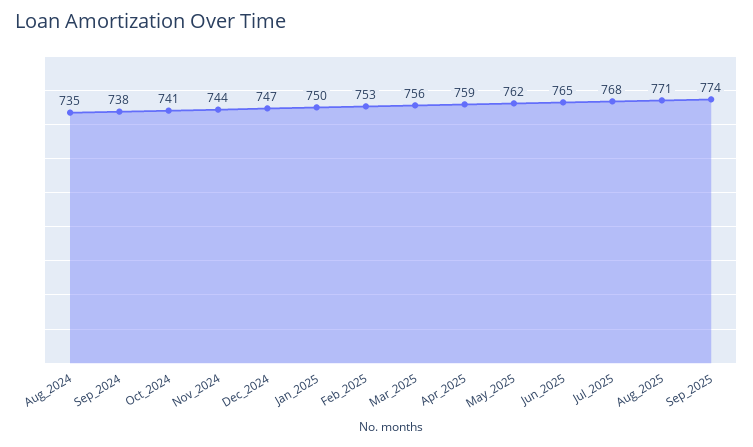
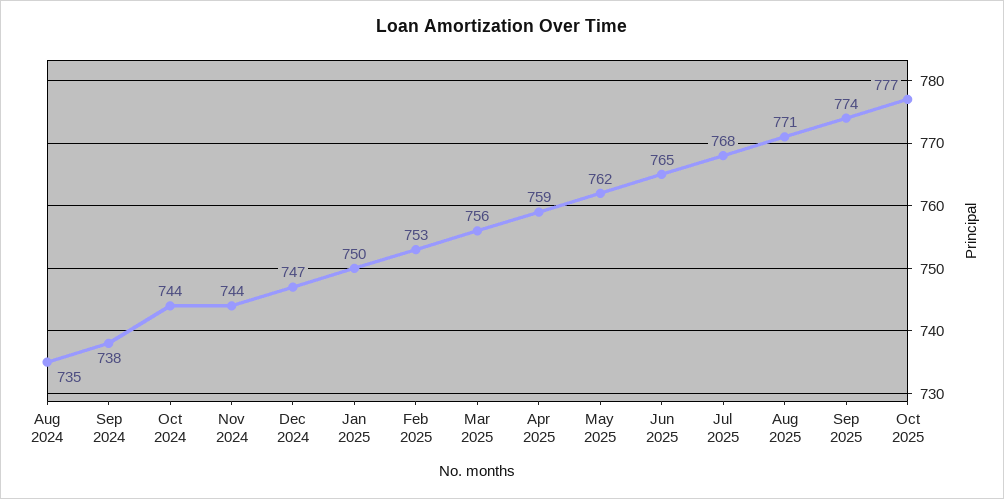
Oct_2024: 741 -> 744
Oct 2025: none -> 777

